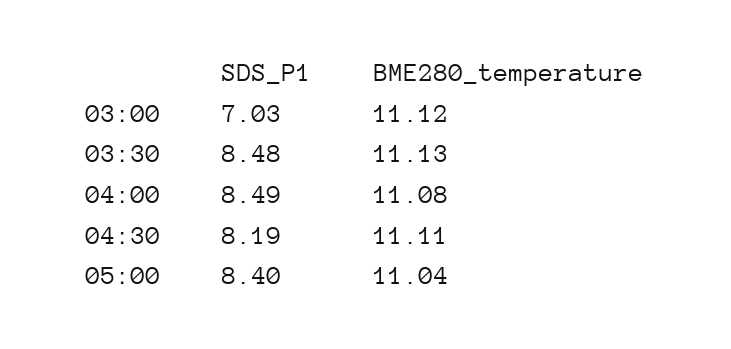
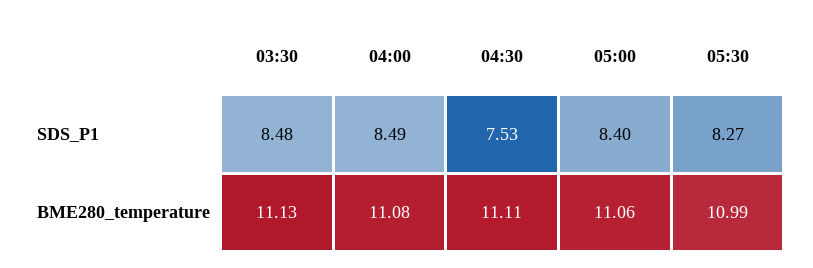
SDS_P1, 03:00: 7.03 -> none
BME280_temperature, 03:00: 11.12 -> none
SDS_P1, 04:30: 8.19 -> 7.53
BME280_temperature, 05:00: 11.04 -> 11.06
SDS_P1, 05:30: none -> 8.27
BME280_temperature, 05:30: none -> 10.99

